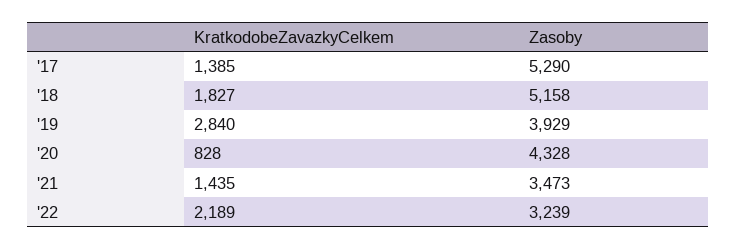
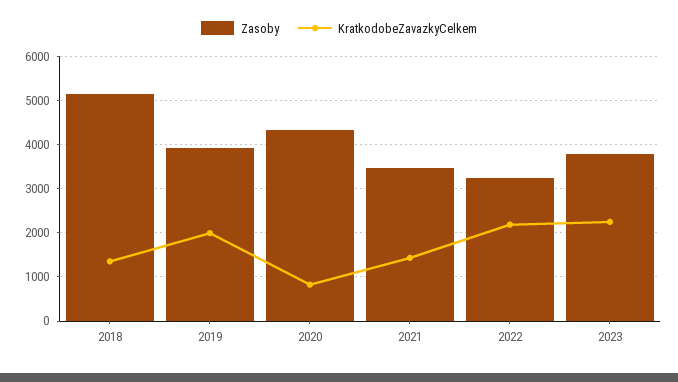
KratkodobeZavazkyCelkem, '17: 1385 -> none
Zasoby, '17: 5290 -> none
KratkodobeZavazkyCelkem, '18: 1827 -> 1400
KratkodobeZavazkyCelkem, '19: 2840 -> 2000
Zasoby, 2023: none -> 3800
KratkodobeZavazkyCelkem, 2023: none -> 2200

